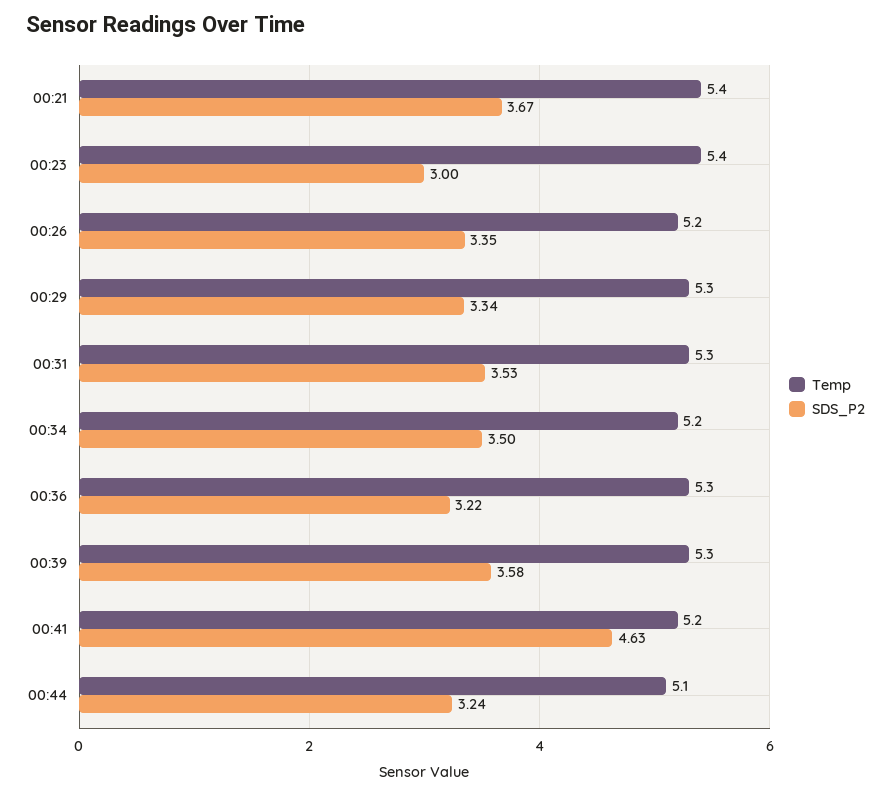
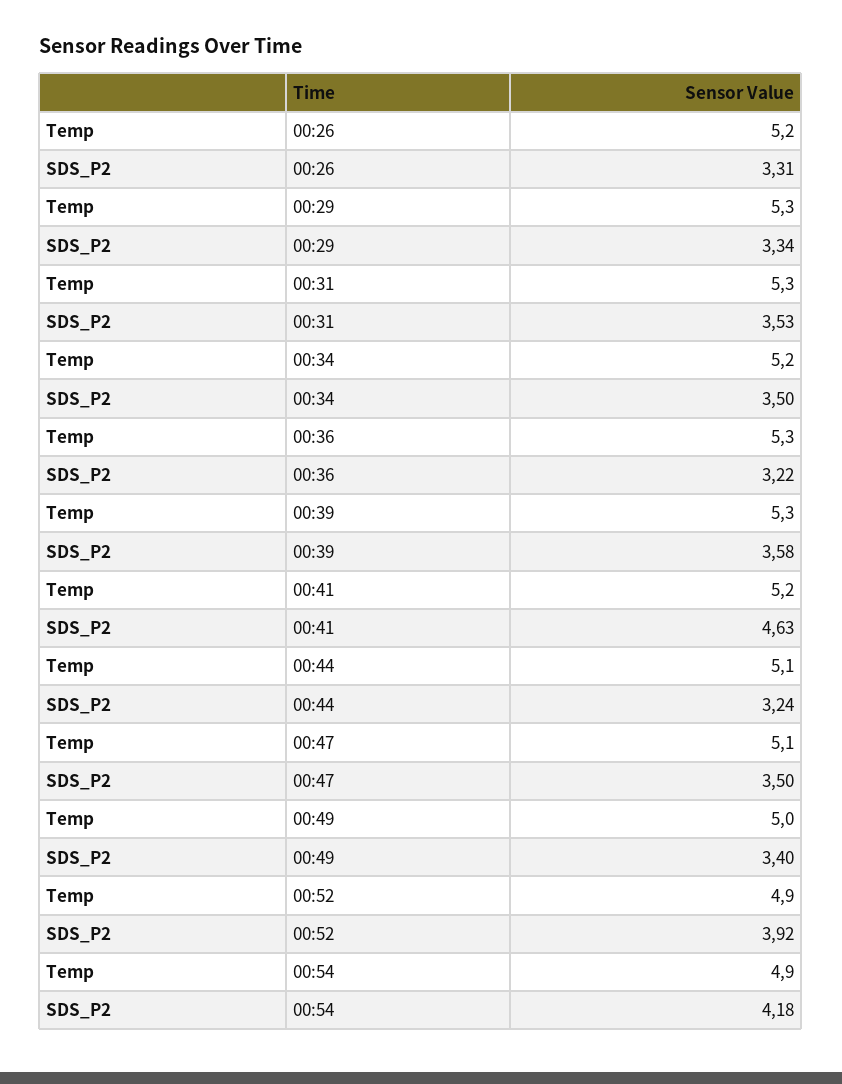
Temp, 00:21: 5.4 -> none
SDS_P2, 00:21: 3.67 -> none
Temp, 00:23: 5.4 -> none
SDS_P2, 00:23: 3 -> none
SDS_P2, 00:26: 3.35 -> 3.31
Temp, 00:47: none -> 5.1
SDS_P2, 00:47: none -> 3.5
Temp, 00:49: none -> 5
SDS_P2, 00:49: none -> 3.4
Temp, 00:52: none -> 4.9
SDS_P2, 00:52: none -> 3.92
Temp, 00:54: none -> 4.9
SDS_P2, 00:54: none -> 4.18

